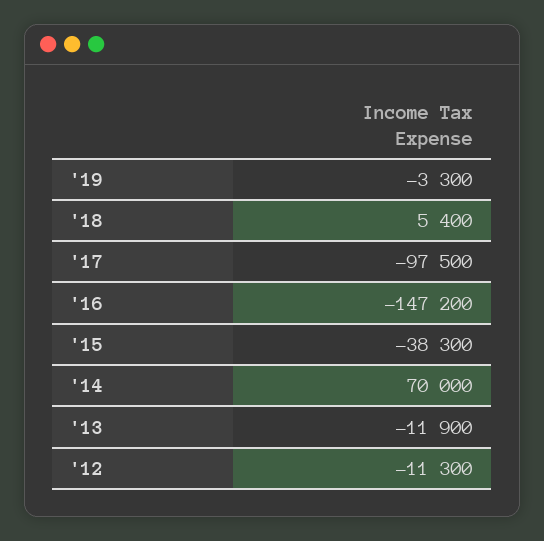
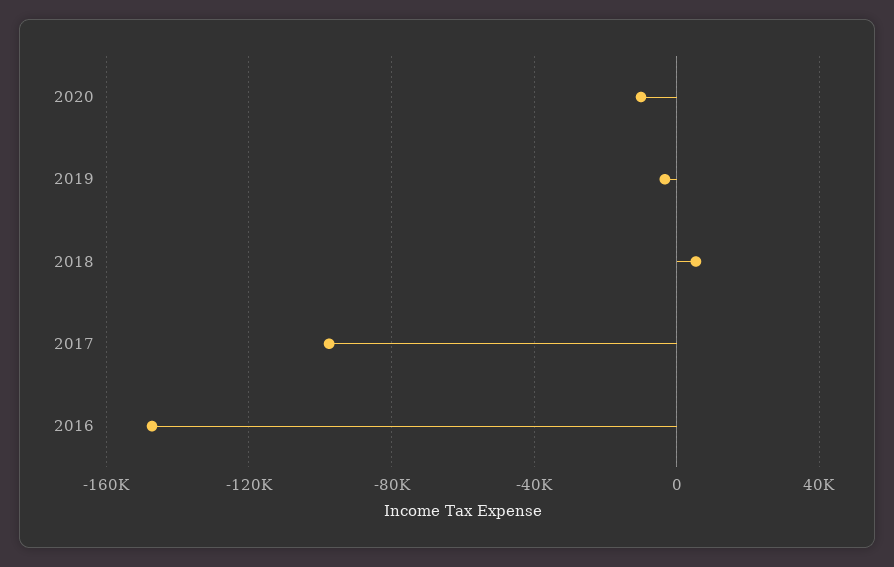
'15: -38300 -> none
'14: 70000 -> none
'13: -11900 -> none
'12: -11300 -> none
2020: none -> -10000

